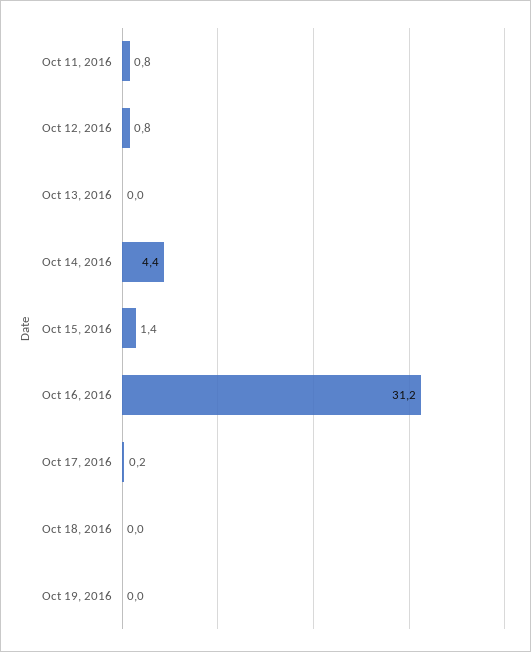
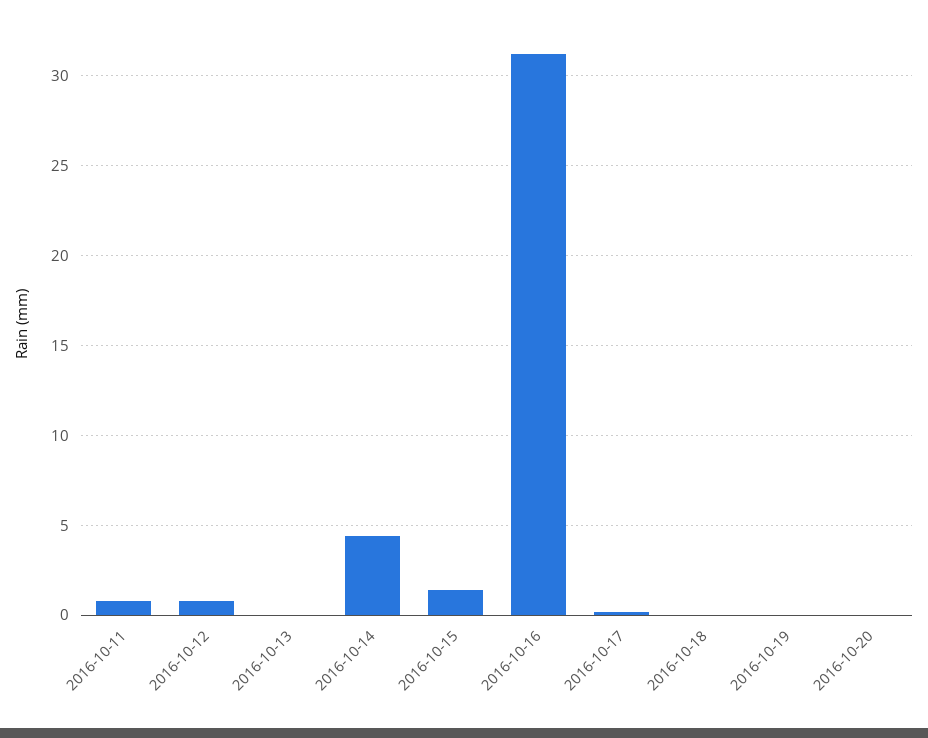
2016-10-20: none -> 0

